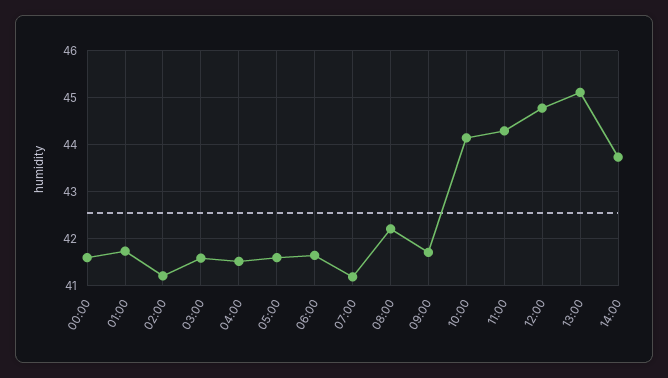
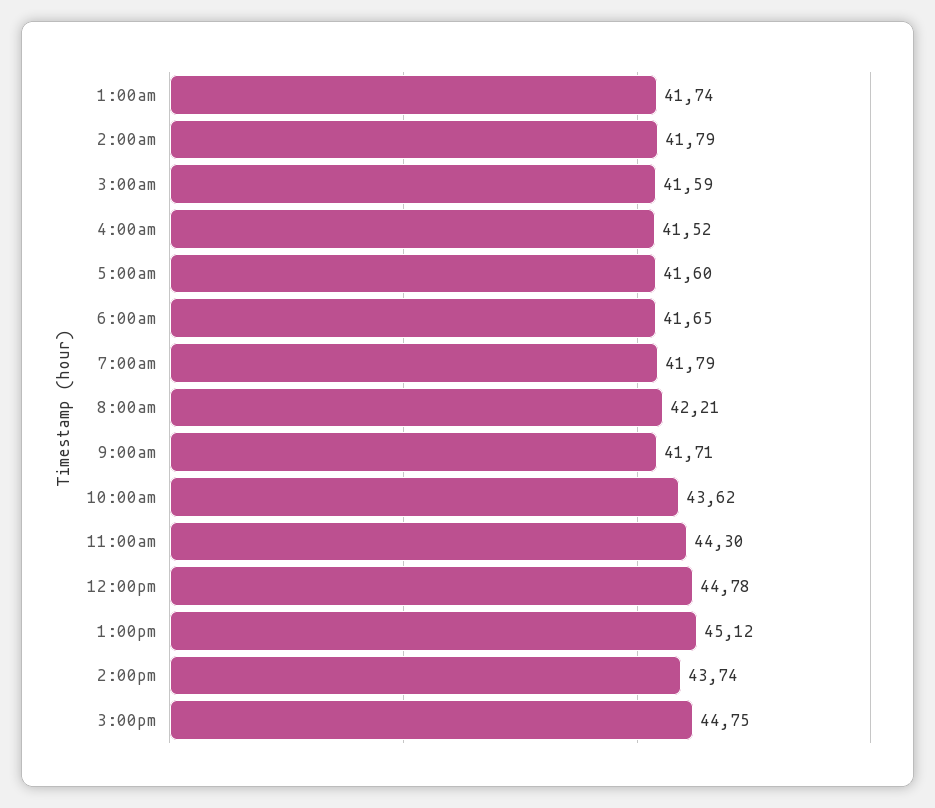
00:00: 41.6 -> none
02:00: 41.2 -> 41.79
07:00: 41.2 -> 41.79
10:00: 44.2 -> 43.62
3:00pm: none -> 44.75

